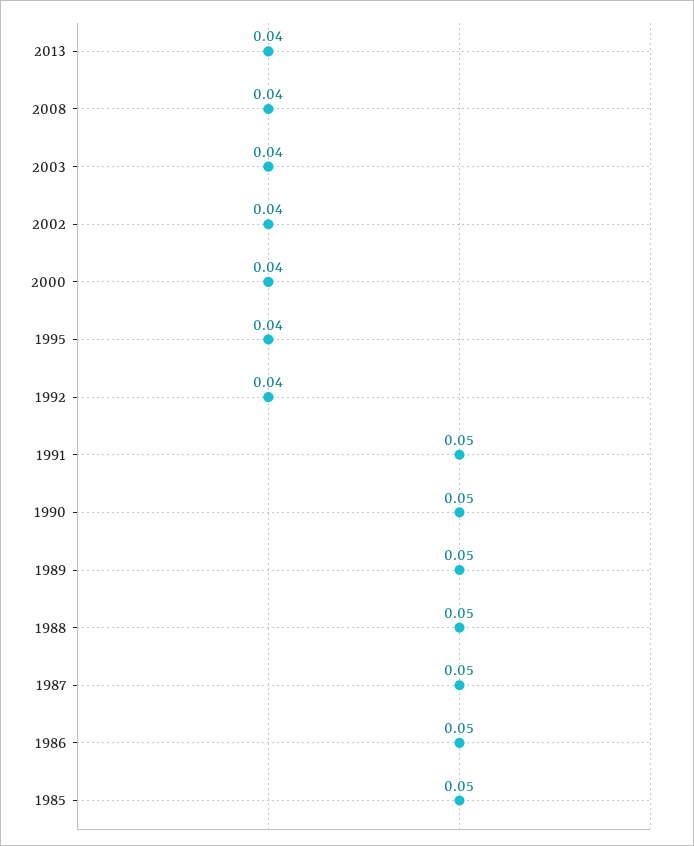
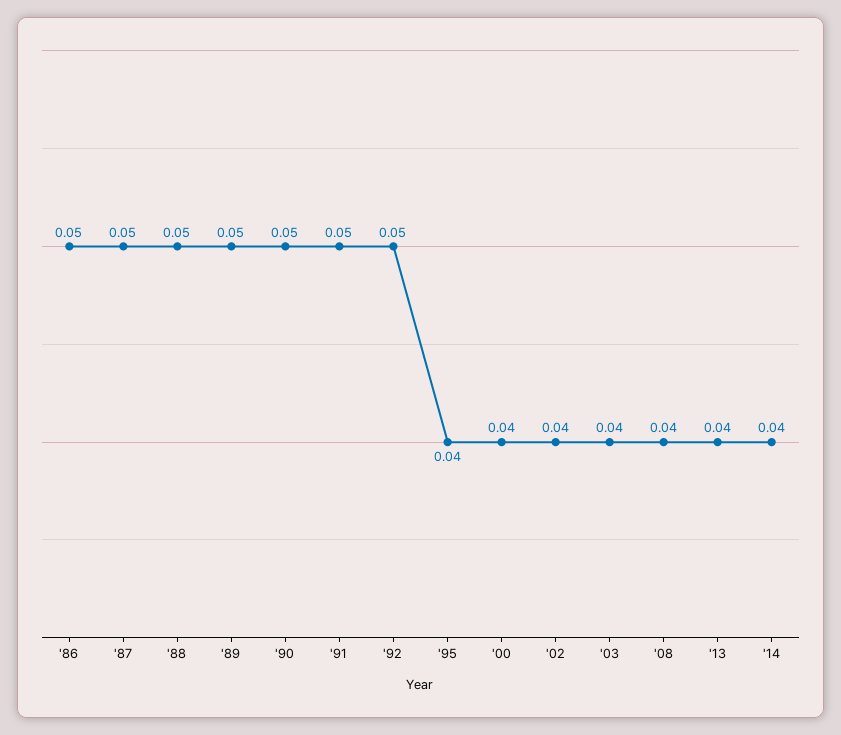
1992: 0.04 -> 0.05
1985: 0.05 -> none
'14: none -> 0.04

